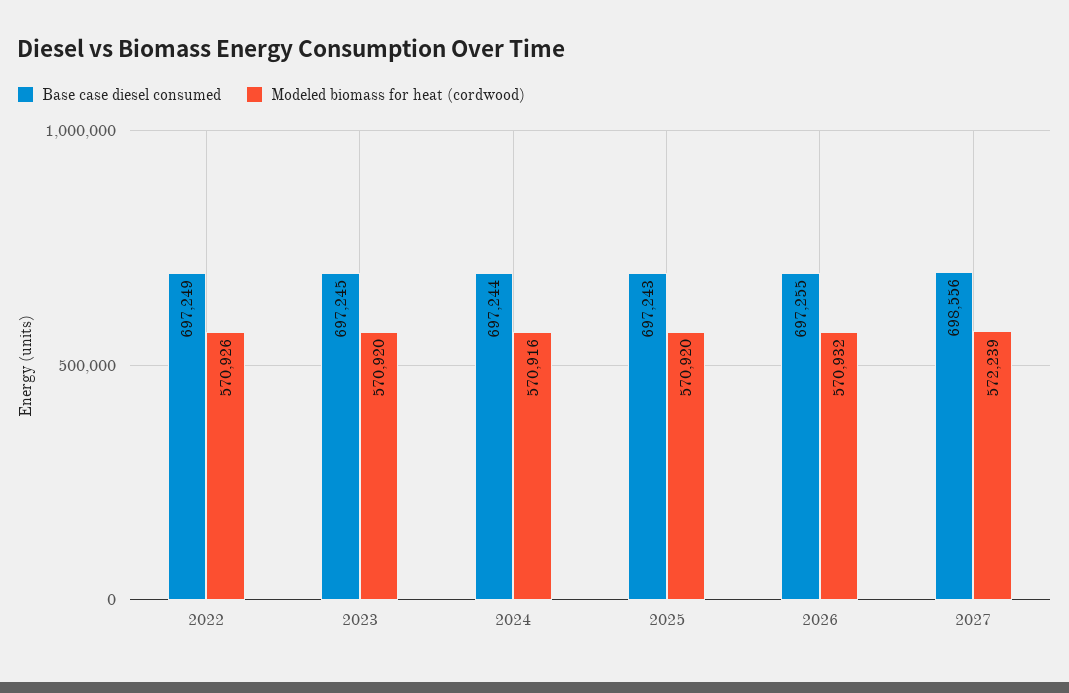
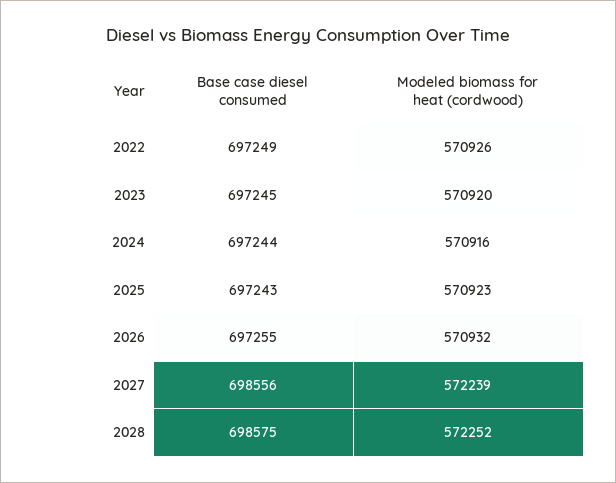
Modeled biomass for heat (cordwood), 2025: 570920 -> 570923
Base case diesel consumed, 2028: none -> 698575
Modeled biomass for heat (cordwood), 2028: none -> 572252

